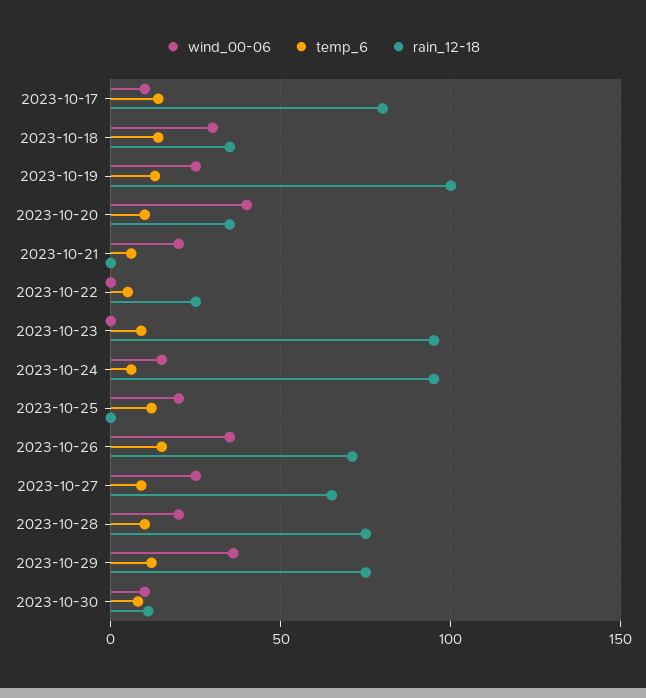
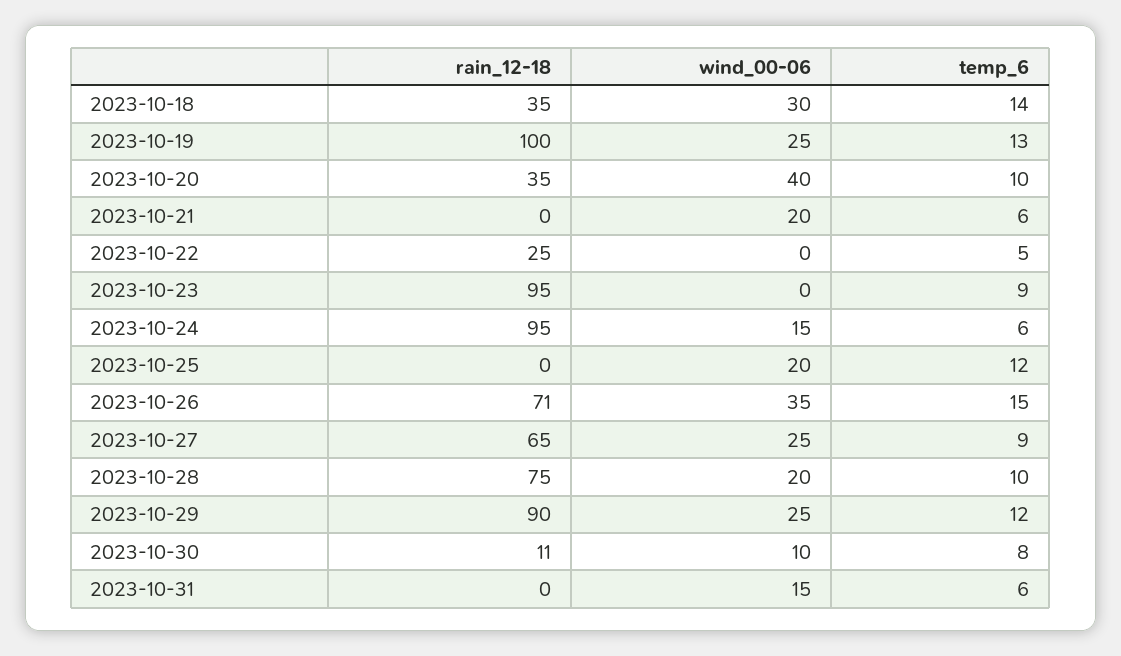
wind_00-06, 2023-10-17: 10 -> none
temp_6, 2023-10-17: 15 -> none
rain_12-18, 2023-10-17: 80 -> none
wind_00-06, 2023-10-29: 35 -> 25
rain_12-18, 2023-10-29: 75 -> 90
rain_12-18, 2023-10-31: none -> 0
wind_00-06, 2023-10-31: none -> 15
temp_6, 2023-10-31: none -> 6

